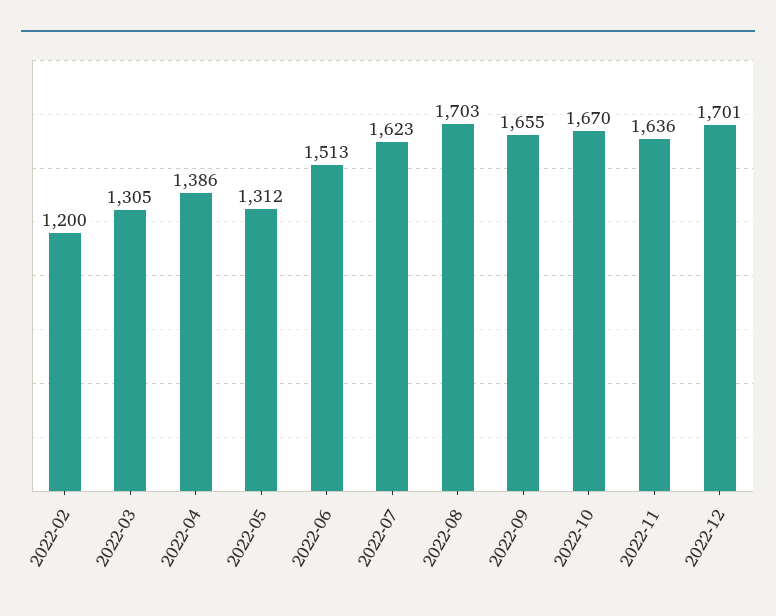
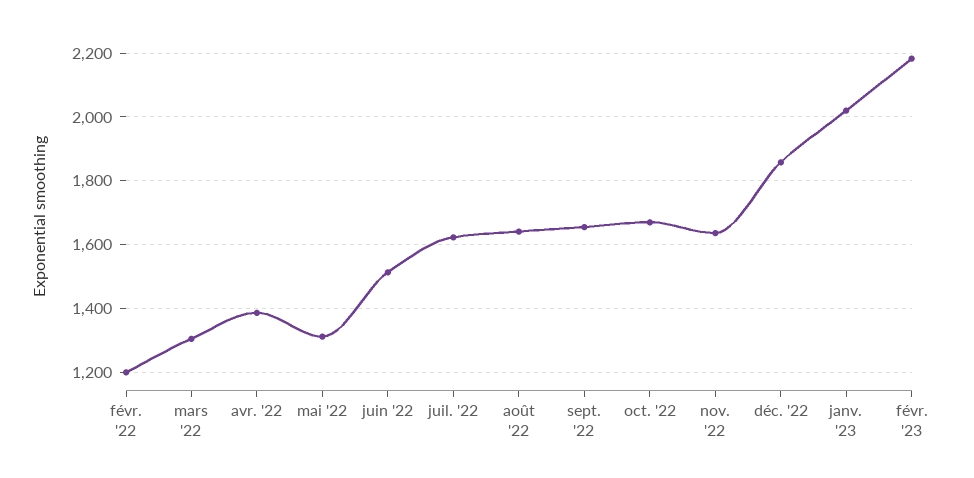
2022-08: 1703 -> 1640
2022-12: 1701 -> 1860
janv. '23: none -> 2020
févr. '23: none -> 2180

